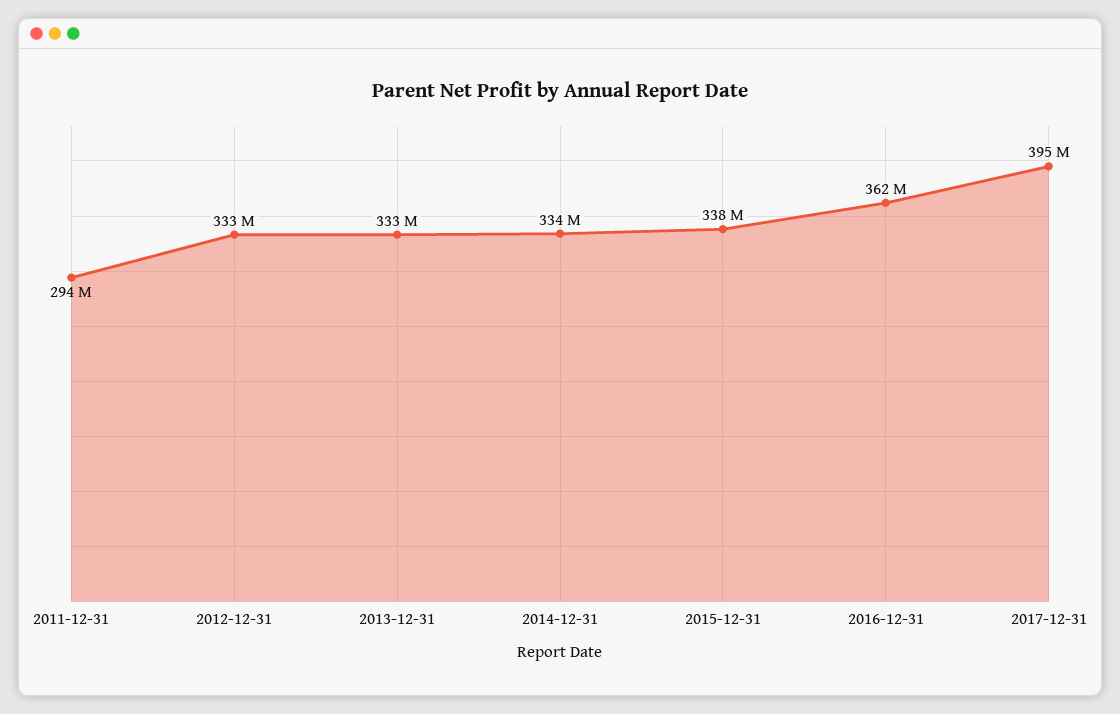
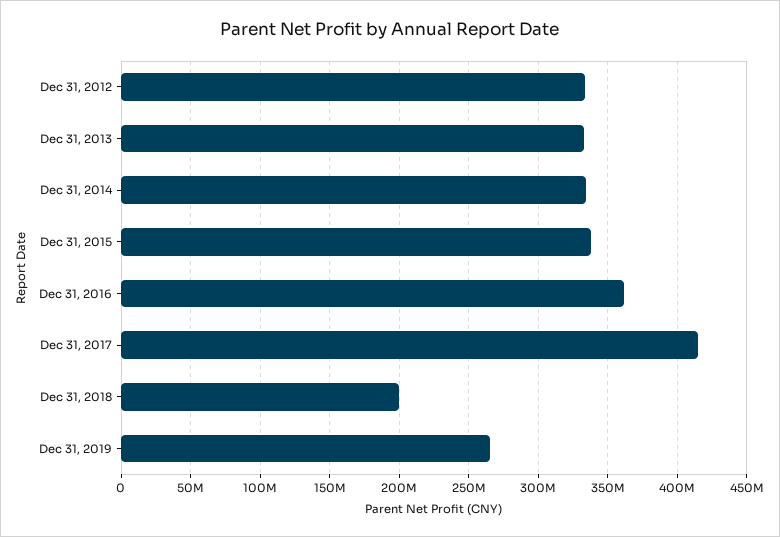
2011-12-31: 294000000 -> none
2017-12-31: 395000000 -> 415000000
Dec 31, 2018: none -> 200000000
Dec 31, 2019: none -> 265000000

